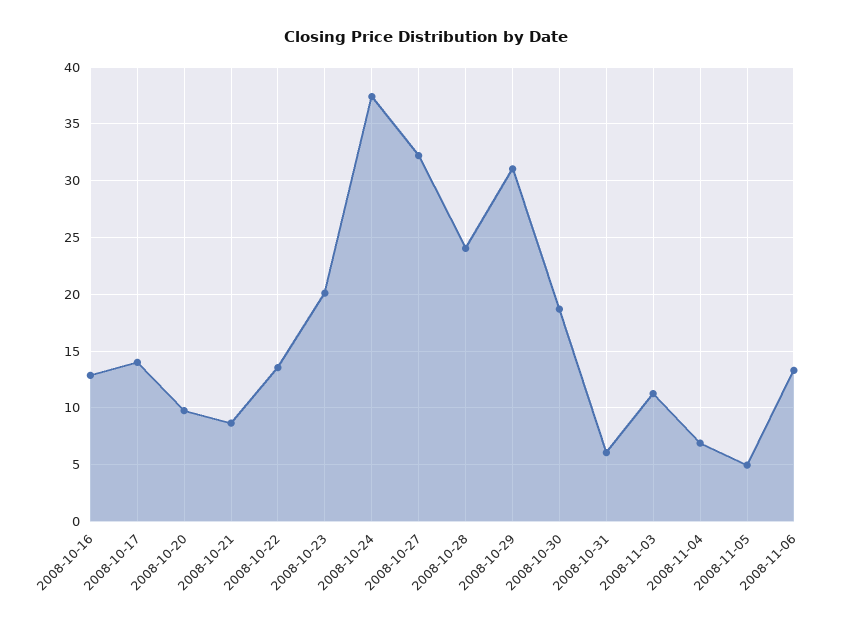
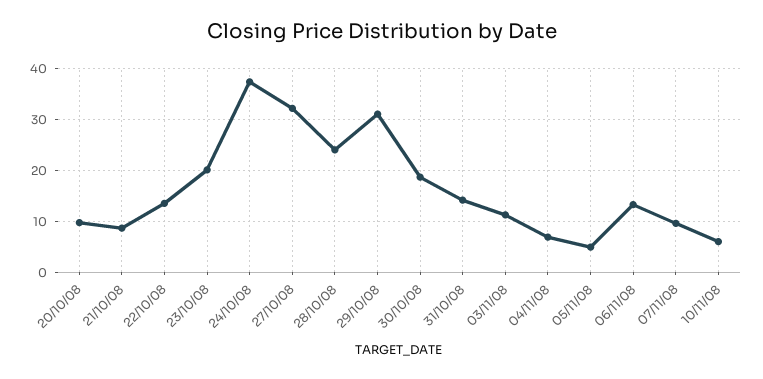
2008-10-16: 13 -> none
2008-10-17: 14 -> none
2008-10-31: 6 -> 14
07/11/08: none -> 10
10/11/08: none -> 6

